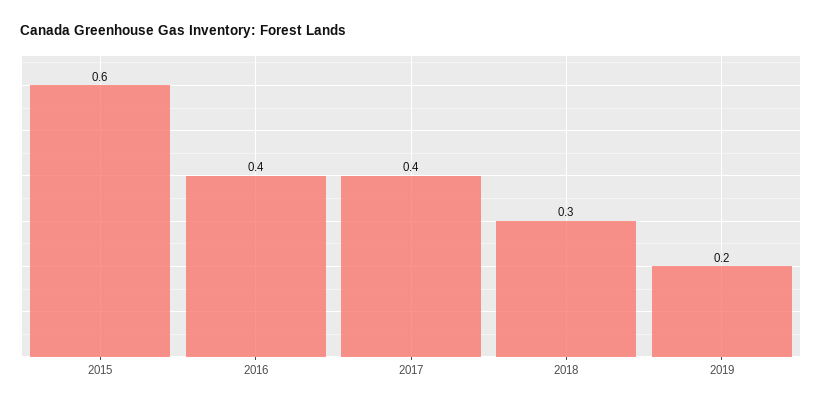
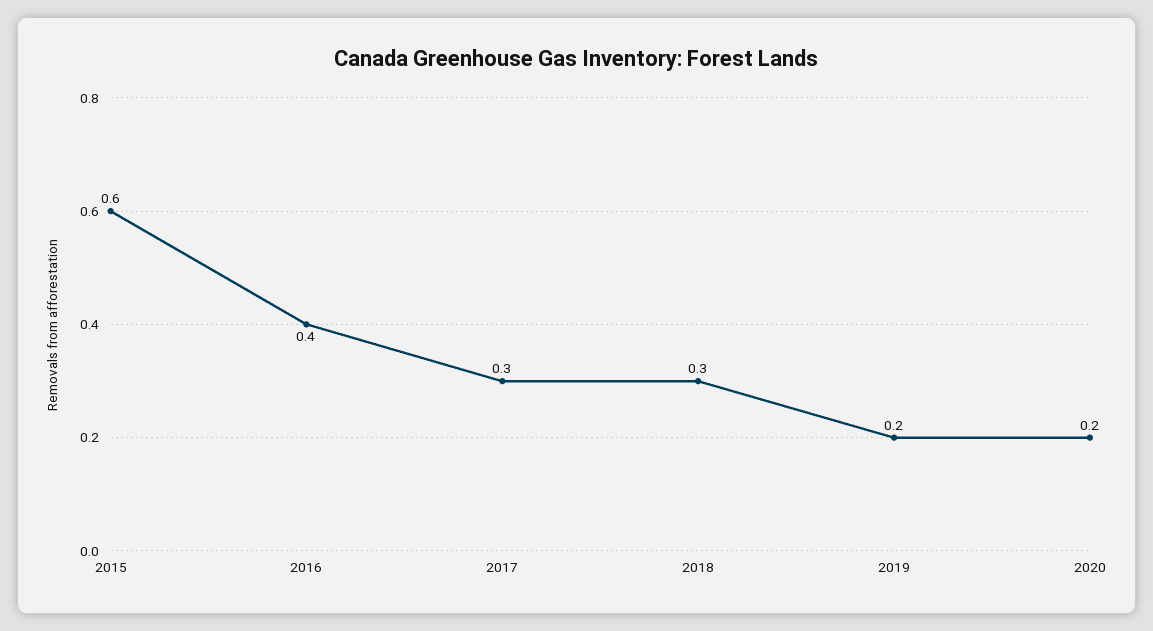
2017: 0.4 -> 0.3
2020: none -> 0.2

